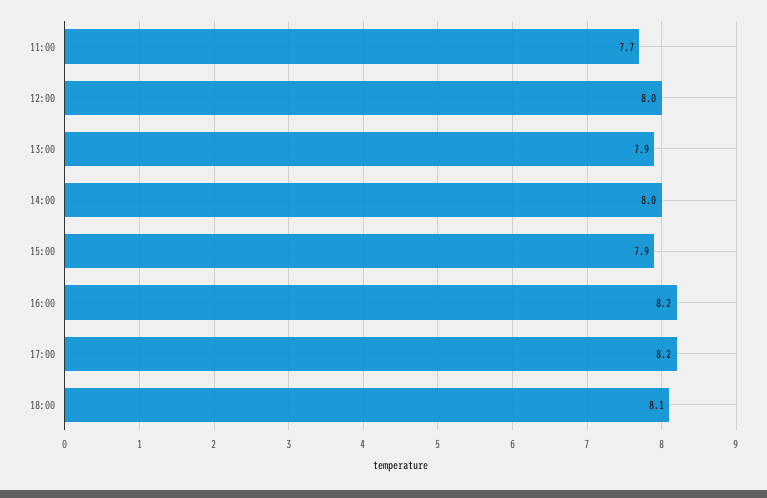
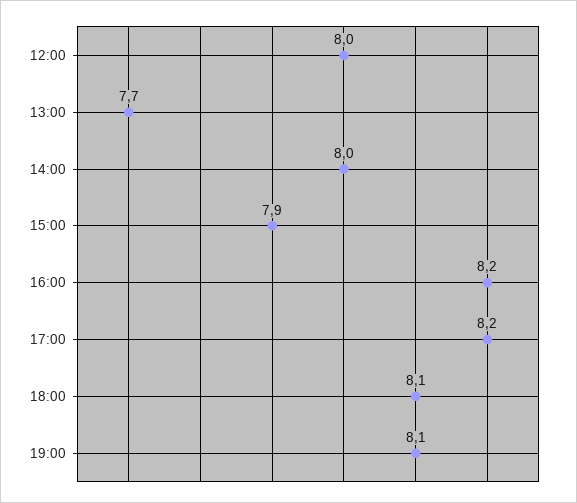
11:00: 7.7 -> none
13:00: 7.9 -> 7.7
19:00: none -> 8.1

